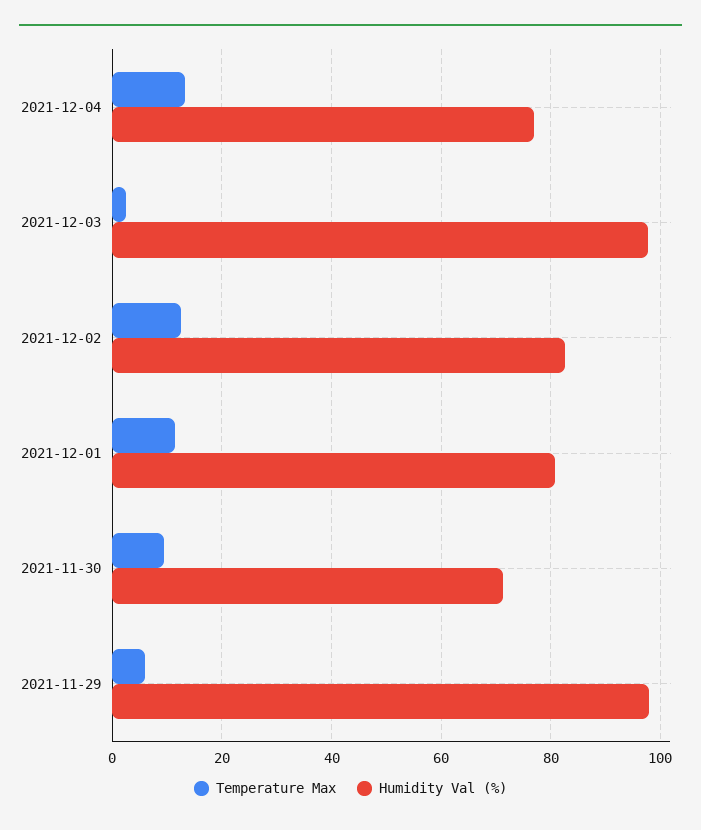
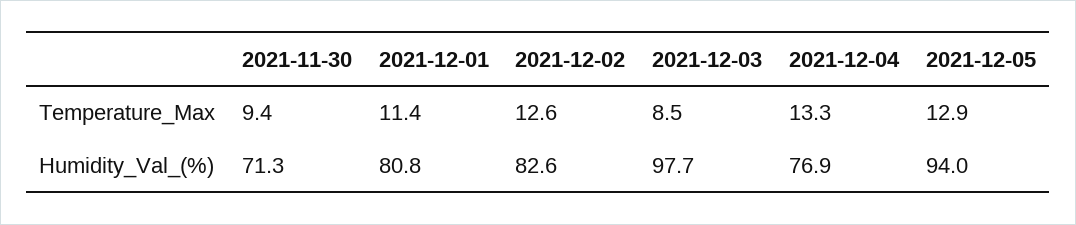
Temperature Max, 2021-12-03: 2 -> 8.5
Temperature Max, 2021-11-29: 6 -> none
Humidity Val (%), 2021-11-29: 98 -> none
Temperature Max, 2021-12-05: none -> 12.9
Humidity Val (%), 2021-12-05: none -> 94

